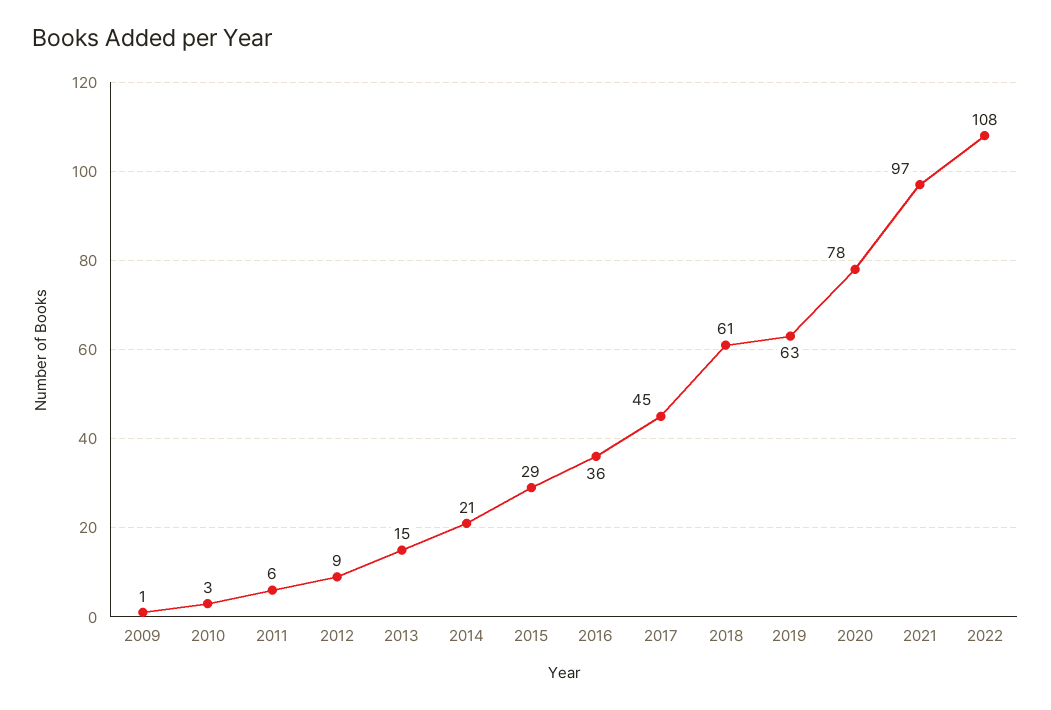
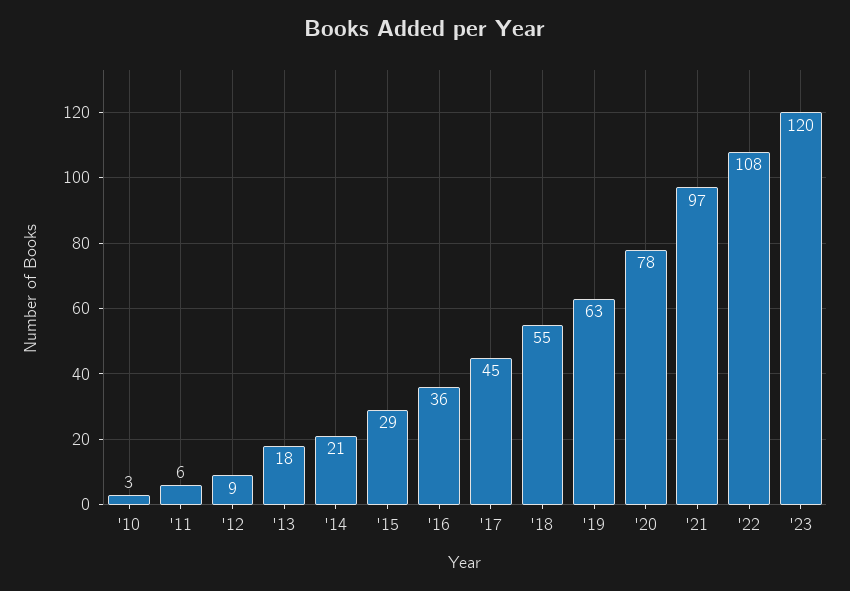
2009: 1 -> none
2013: 15 -> 18
2018: 61 -> 55
'23: none -> 120

